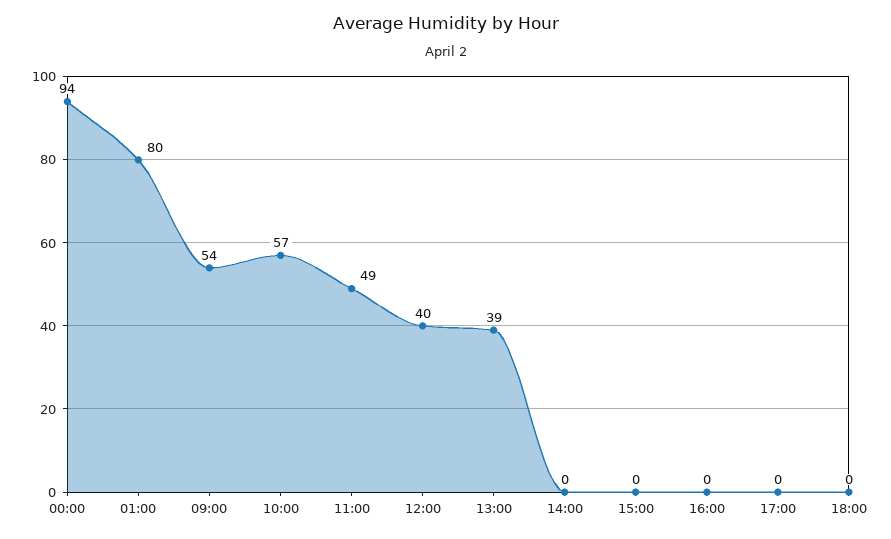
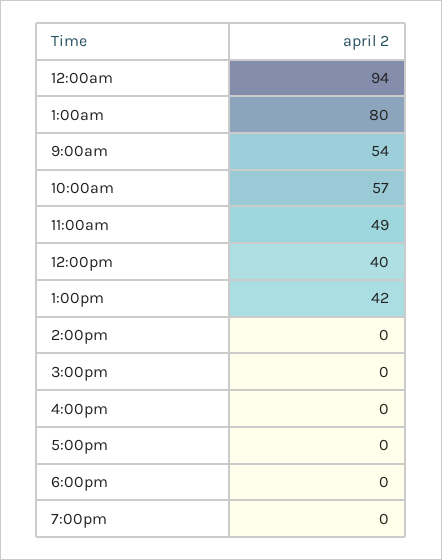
13:00: 39 -> 42
7:00pm: none -> 0

